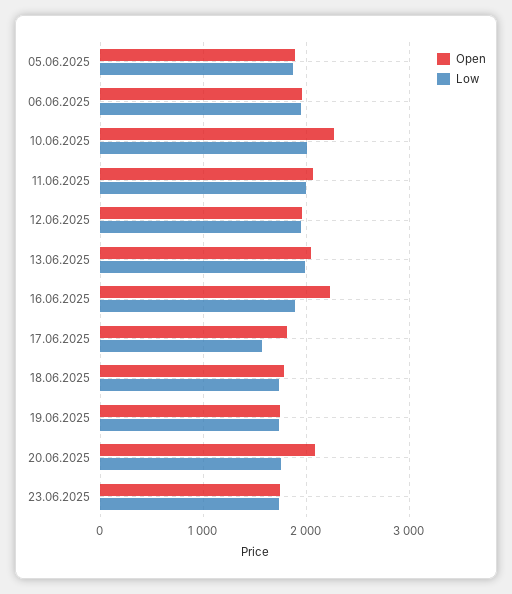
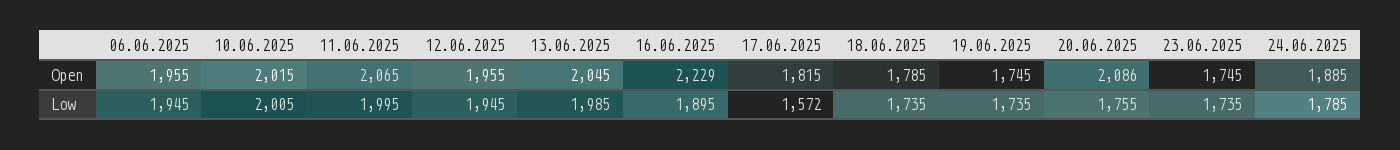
Open, 05.06.2025: 1900 -> none
Low, 05.06.2025: 1900 -> none
Open, 10.06.2025: 2300 -> 2015
Open, 24.06.2025: none -> 1885
Low, 24.06.2025: none -> 1785

